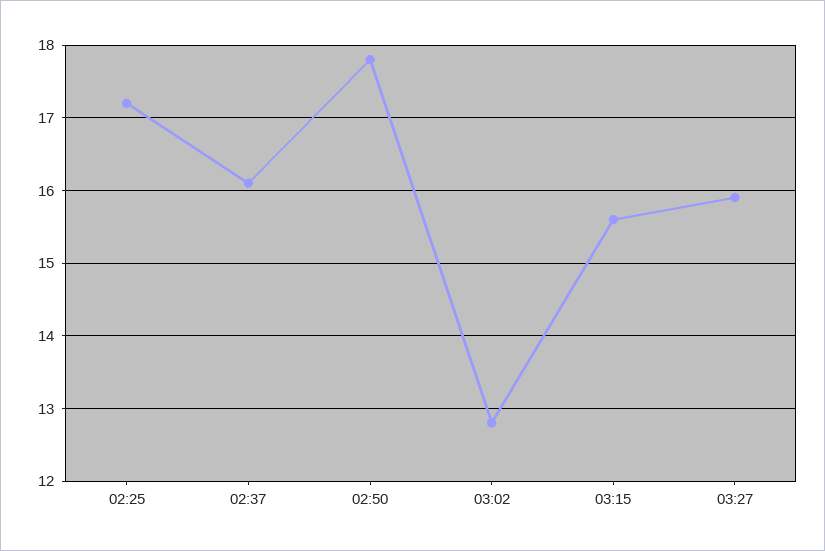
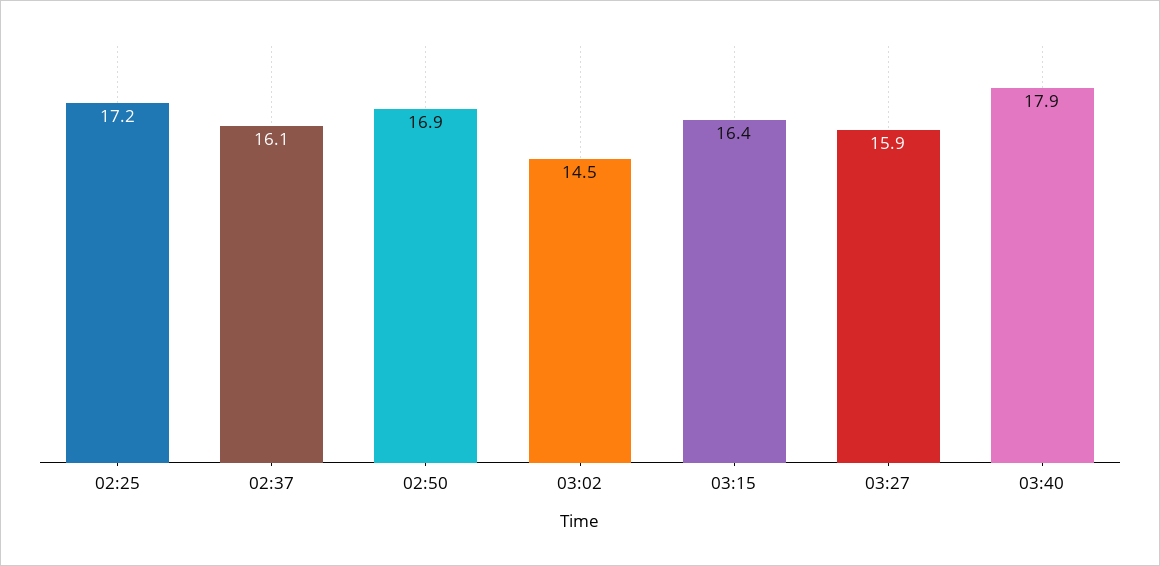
02:50: 17.8 -> 16.9
03:02: 12.8 -> 14.5
03:15: 15.6 -> 16.4
03:40: none -> 17.9

